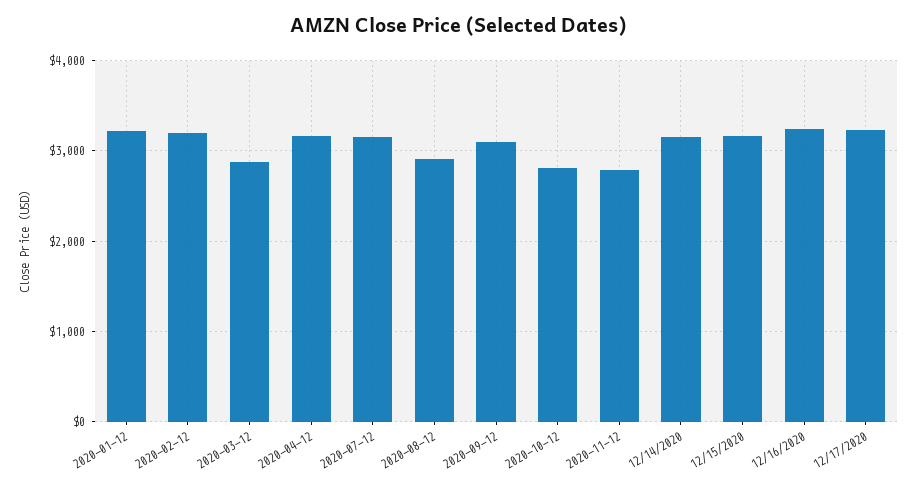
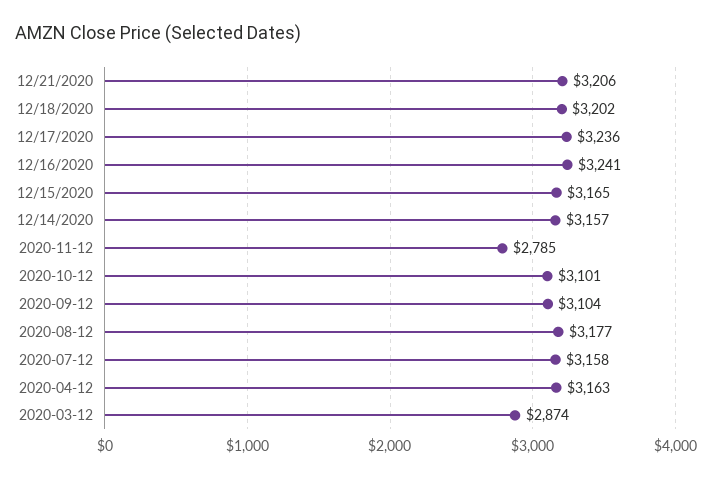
2020-01-12: 3200 -> none
2020-02-12: 3200 -> none
2020-08-12: 2900 -> 3177
2020-10-12: 2800 -> 3101
12/21/2020: none -> 3206
12/18/2020: none -> 3202

